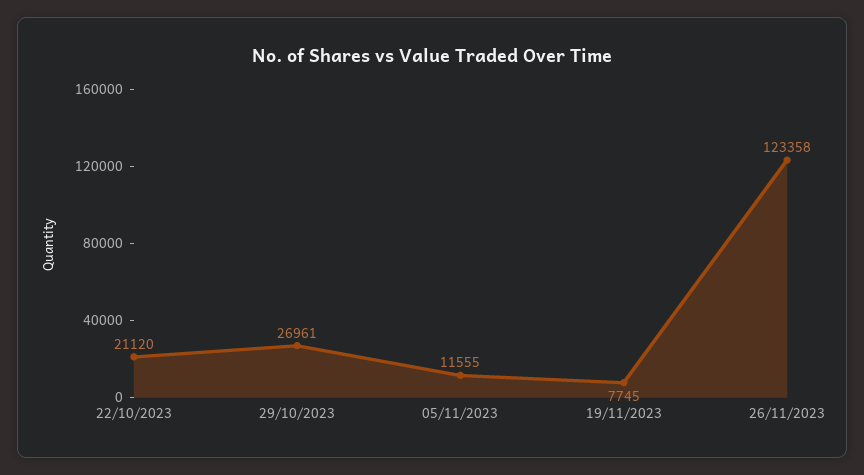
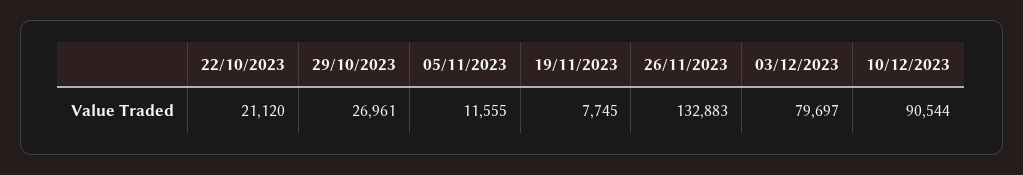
26/11/2023: 123358 -> 132883
03/12/2023: none -> 79697
10/12/2023: none -> 90544

